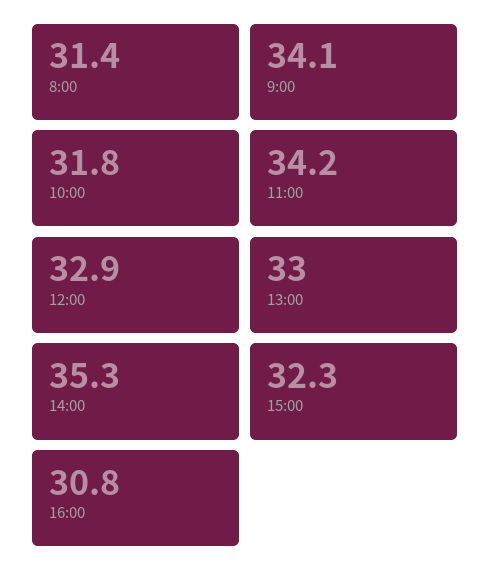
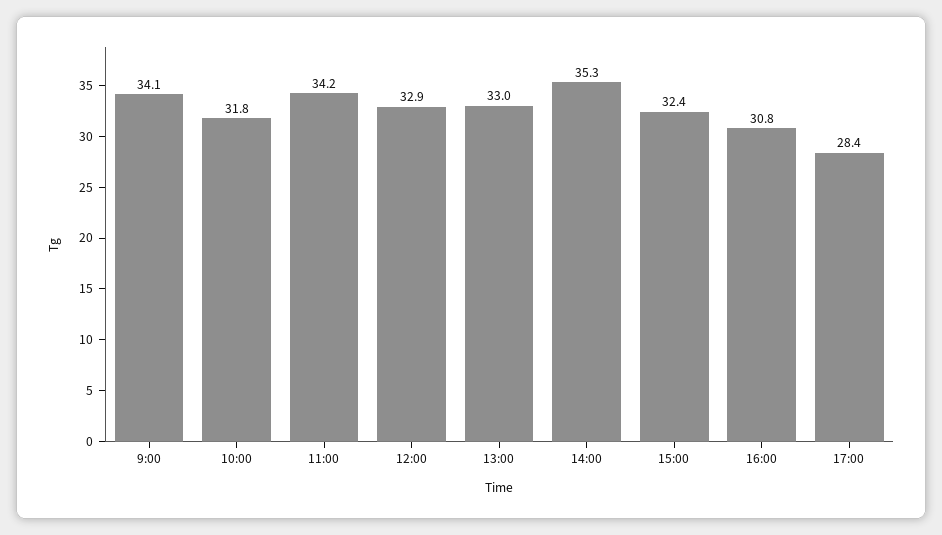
8:00: 31.4 -> none
15:00: 32.3 -> 32.4
17:00: none -> 28.4

